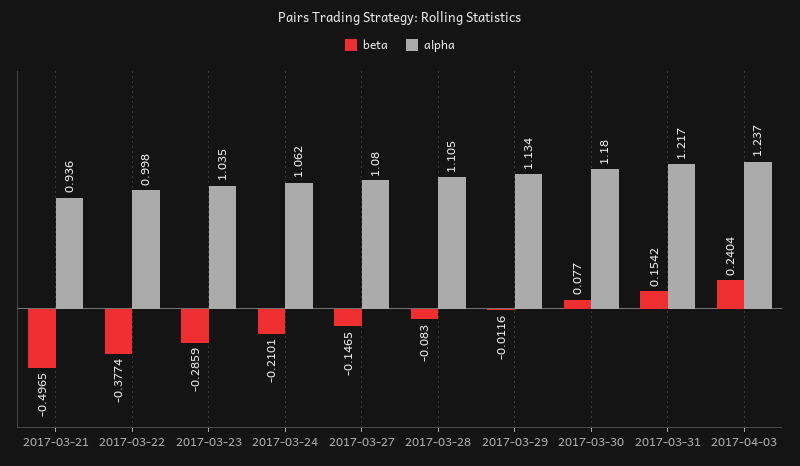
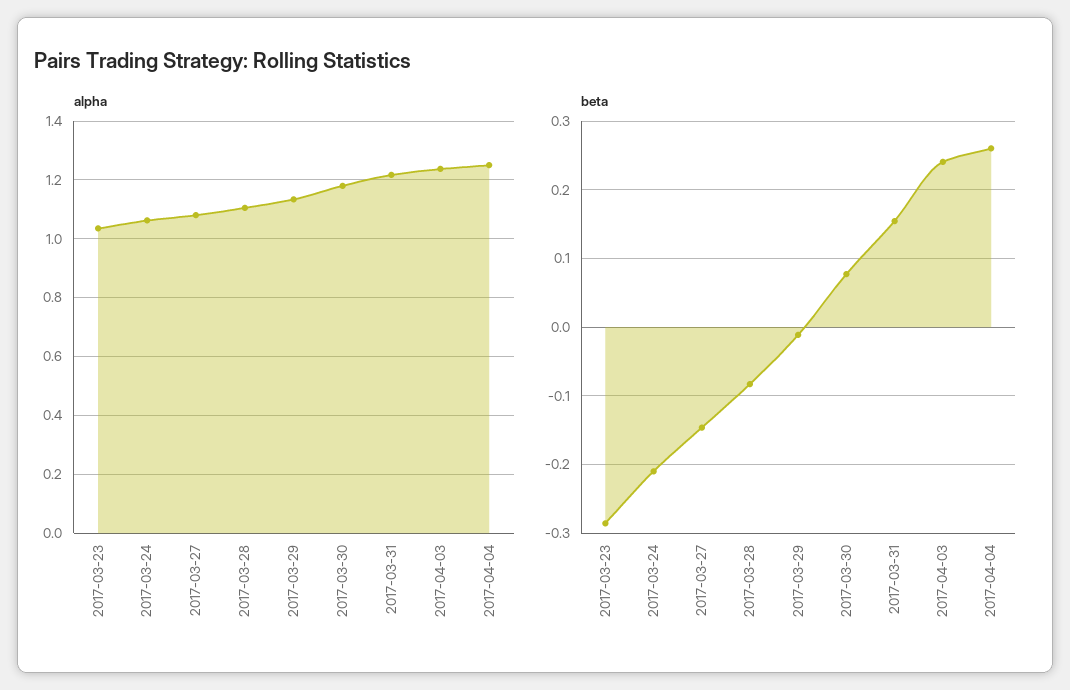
beta, 2017-03-21: -0.4965 -> none
alpha, 2017-03-21: 0.936 -> none
beta, 2017-03-22: -0.3774 -> none
alpha, 2017-03-22: 0.998 -> none
alpha, 2017-04-04: none -> 1.25
beta, 2017-04-04: none -> 0.26

